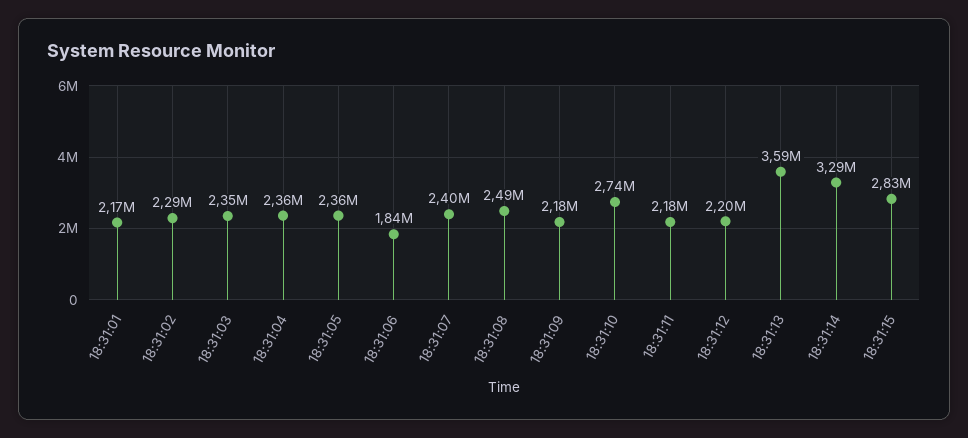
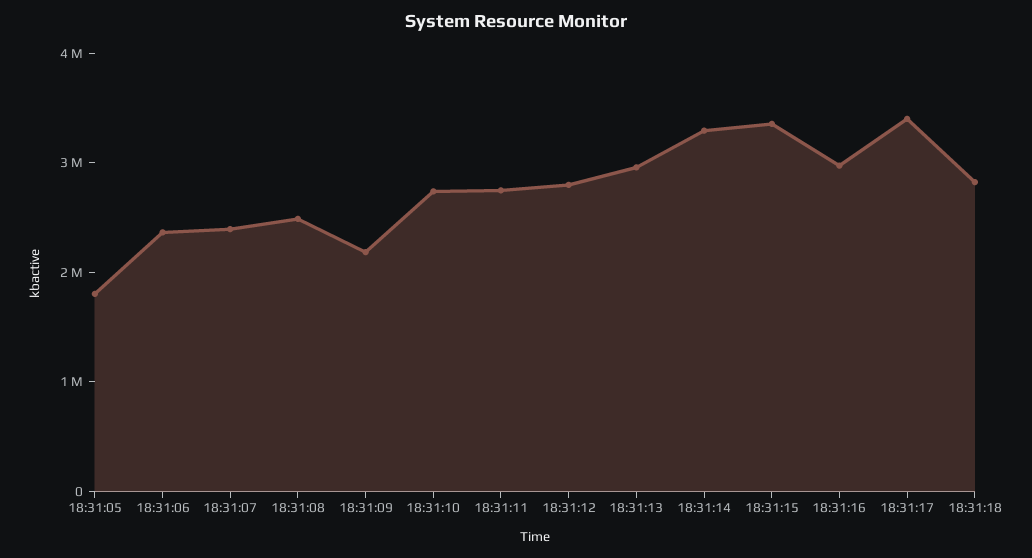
18:31:01: 2170000 -> none
18:31:02: 2290000 -> none
18:31:03: 2350000 -> none
18:31:04: 2360000 -> none
18:31:05: 2360000 -> 1800000
18:31:06: 1840000 -> 2400000
18:31:11: 2180000 -> 2800000
18:31:12: 2200000 -> 2800000
18:31:13: 3590000 -> 3000000
18:31:15: 2830000 -> 3400000
18:31:16: none -> 3000000
18:31:17: none -> 3400000
18:31:18: none -> 2800000

